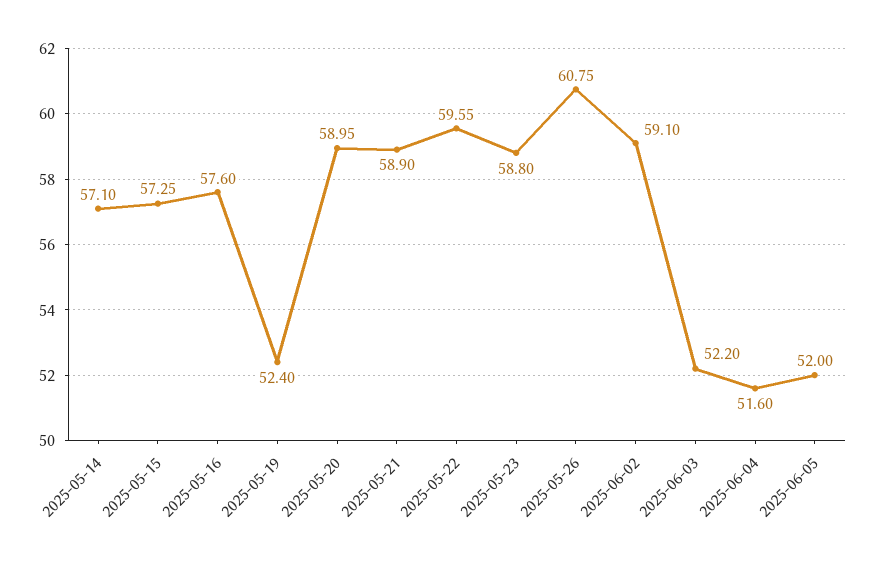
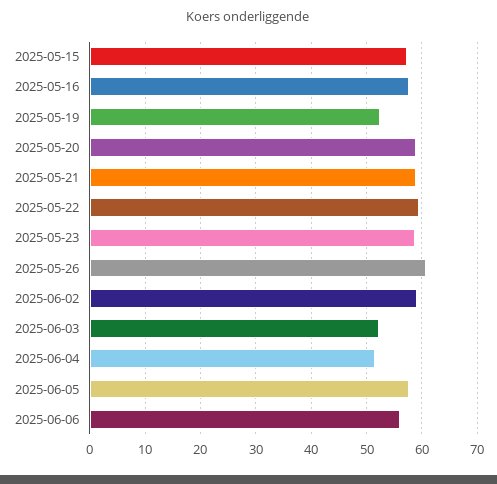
2025-05-14: 57.1 -> none
2025-06-05: 52 -> 58
2025-06-06: none -> 56

